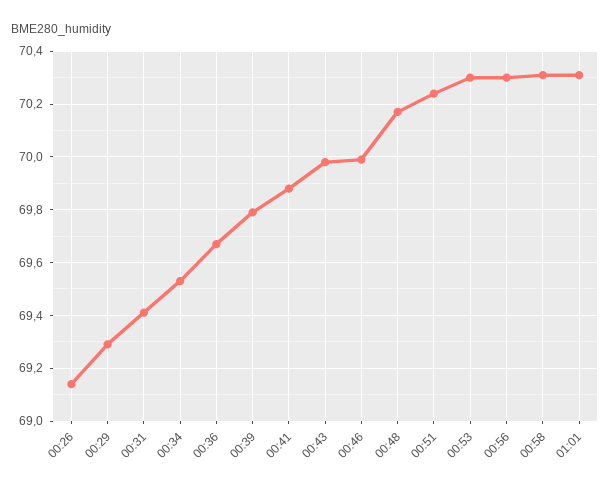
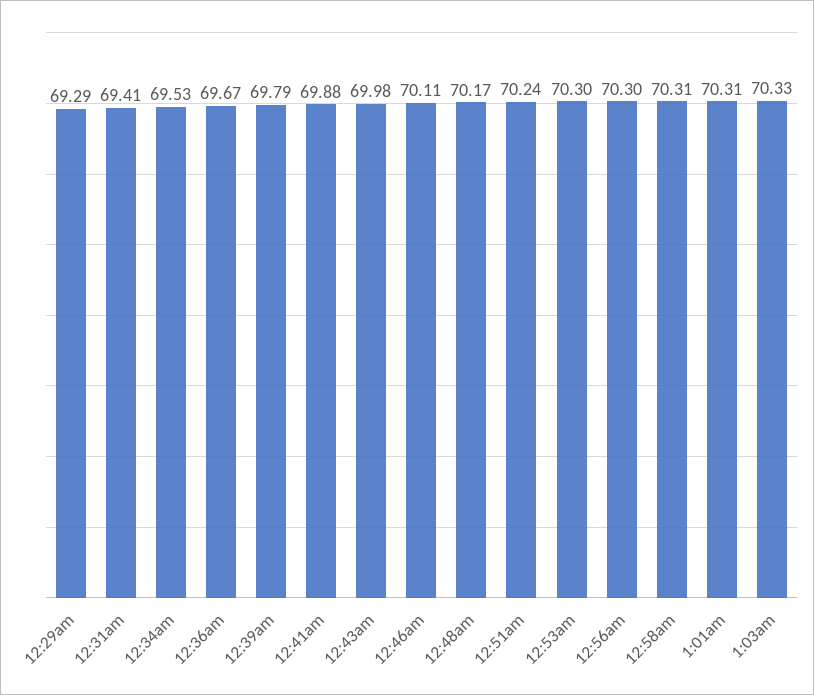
00:26: 69.15 -> none
00:46: 70 -> 70.11
1:03am: none -> 70.33

